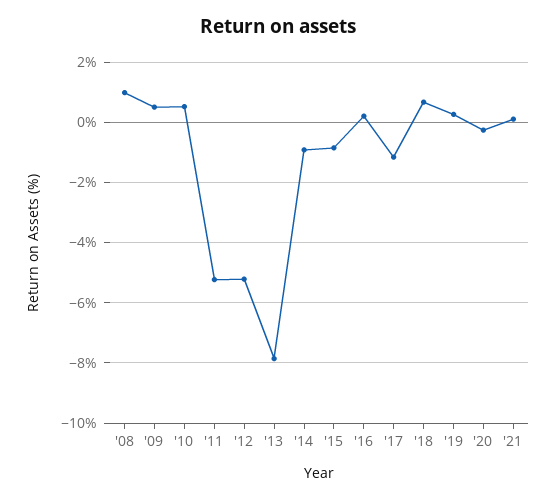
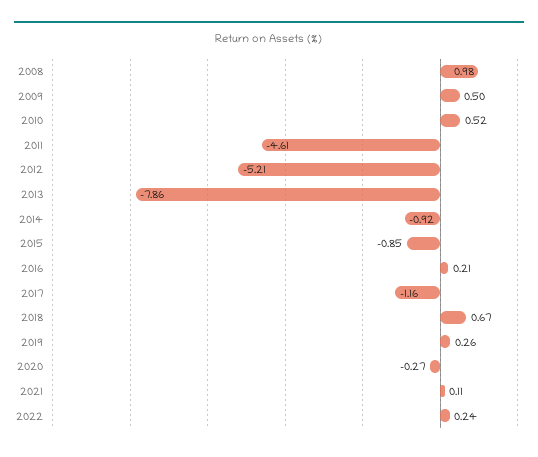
'11: -5.2 -> -4.61
2022: none -> 0.24

